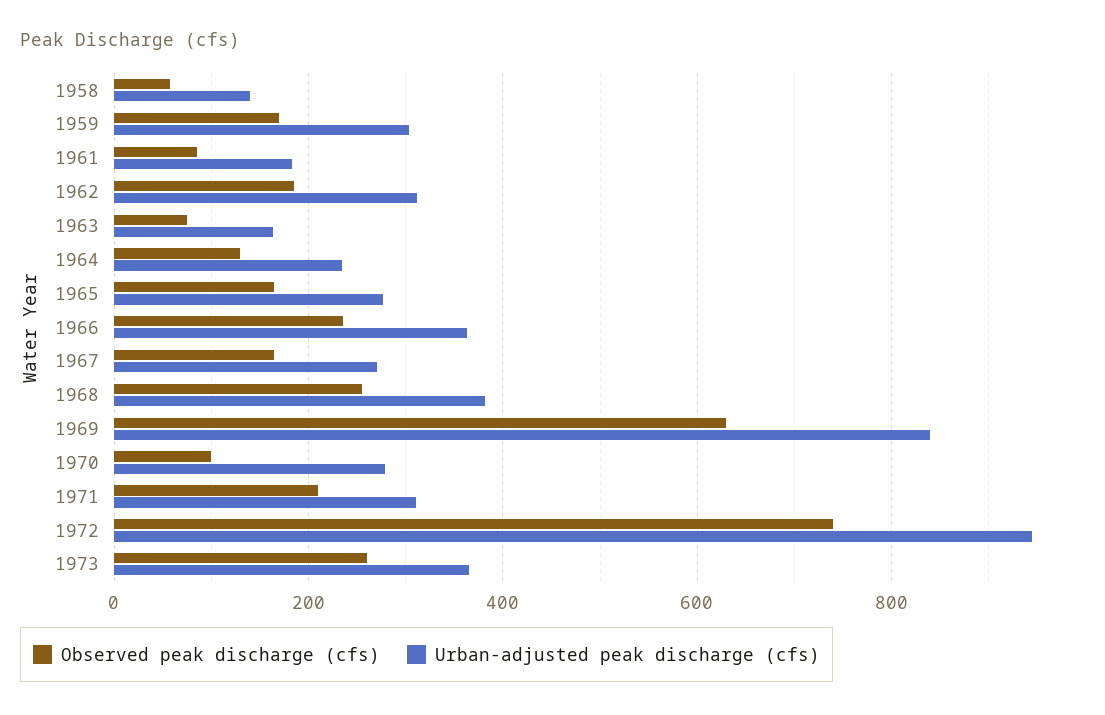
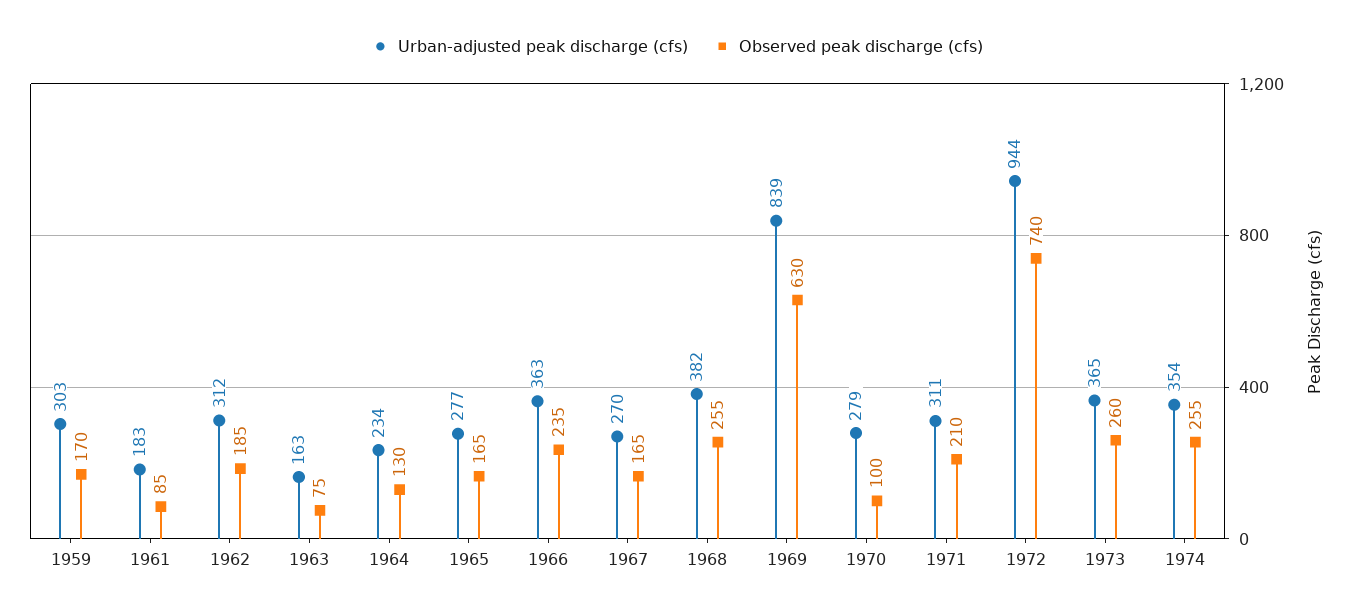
Observed peak discharge (cfs), 1958: 60 -> none
Urban-adjusted peak discharge (cfs), 1958: 140 -> none
Urban-adjusted peak discharge (cfs), 1974: none -> 354
Observed peak discharge (cfs), 1974: none -> 255

